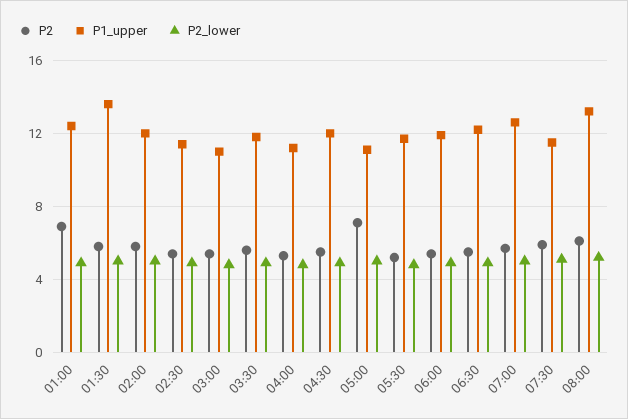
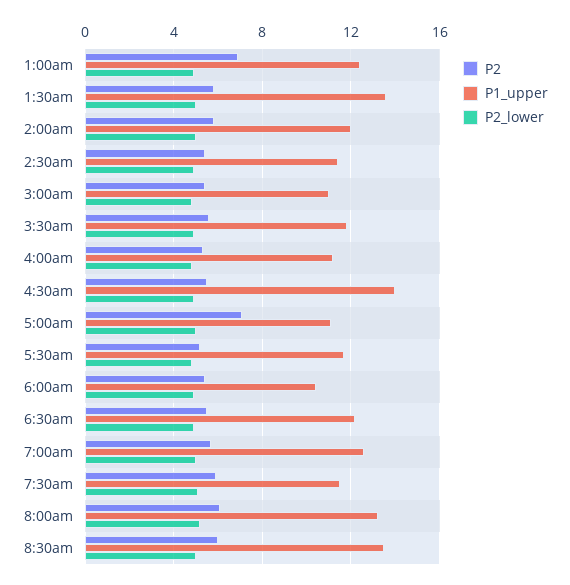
P1_upper, 04:30: 12 -> 14
P1_upper, 06:00: 12 -> 10.5
P2, 8:30am: none -> 6
P1_upper, 8:30am: none -> 13.5
P2_lower, 8:30am: none -> 5

